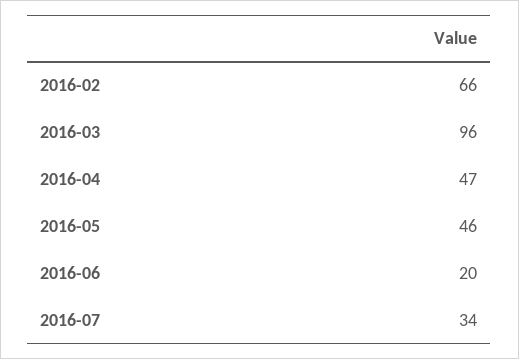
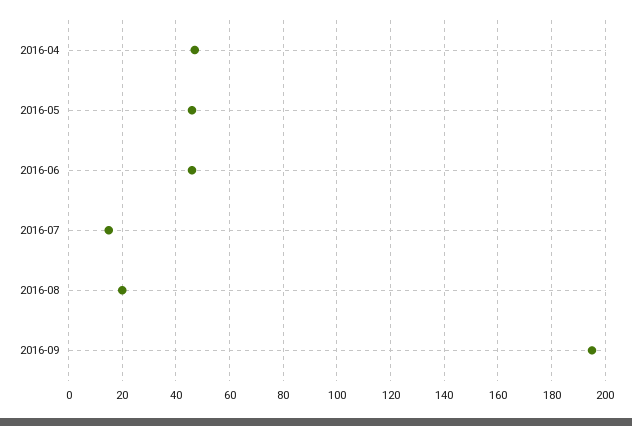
2016-02: 66 -> none
2016-03: 96 -> none
2016-06: 20 -> 45
2016-07: 34 -> 15
2016-08: none -> 20
2016-09: none -> 195

